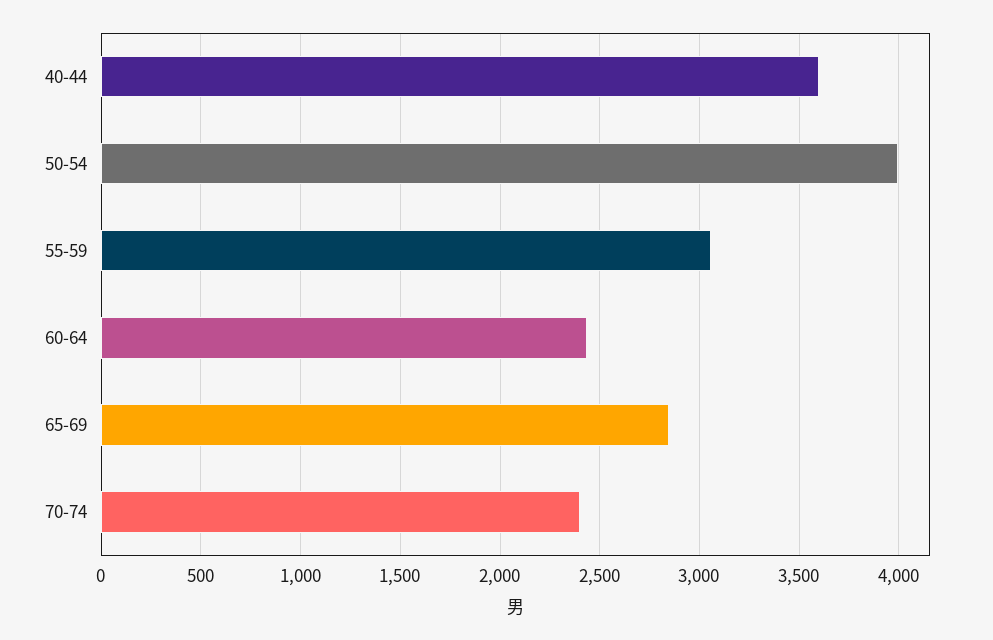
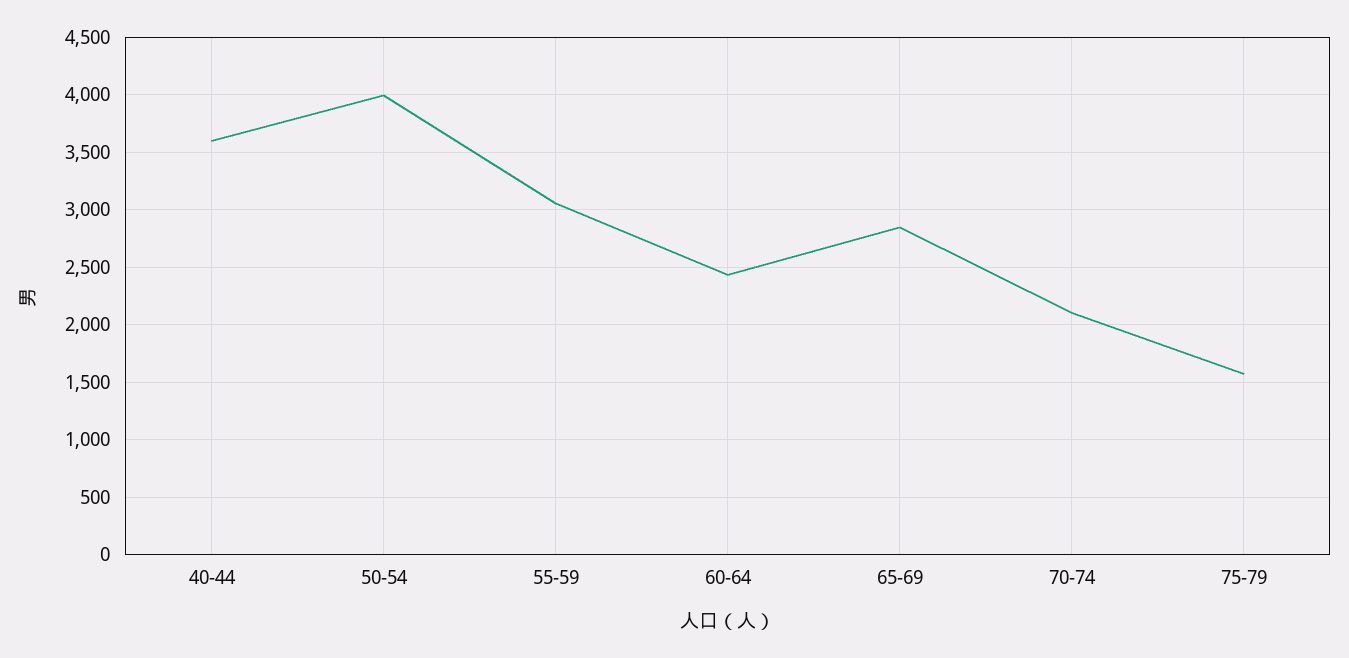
70-74: 2400 -> 2100
75-79: none -> 1600

